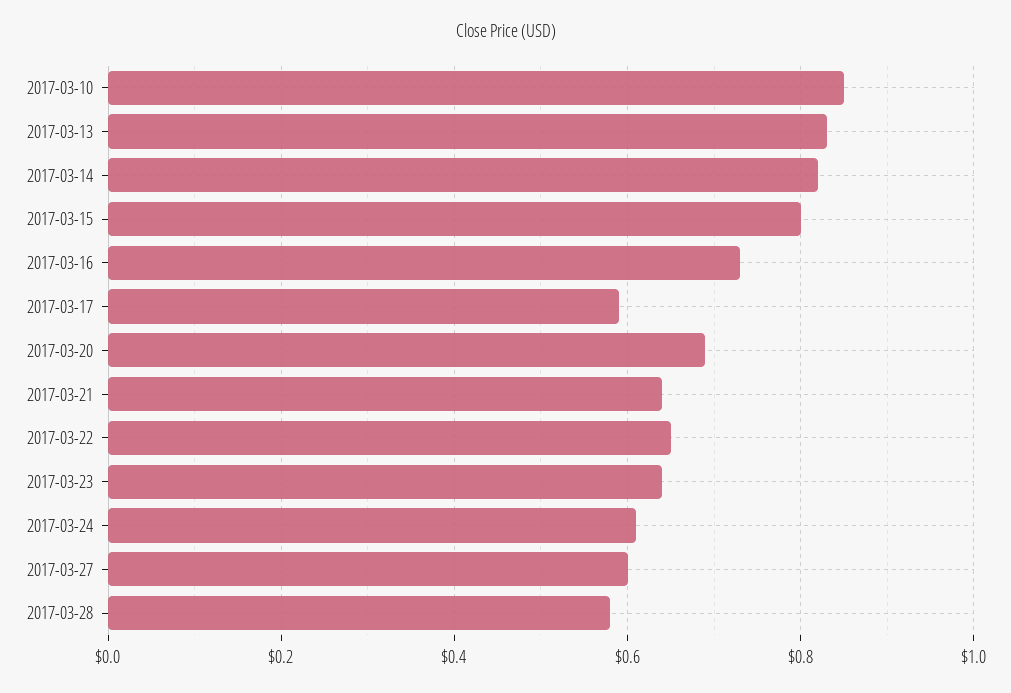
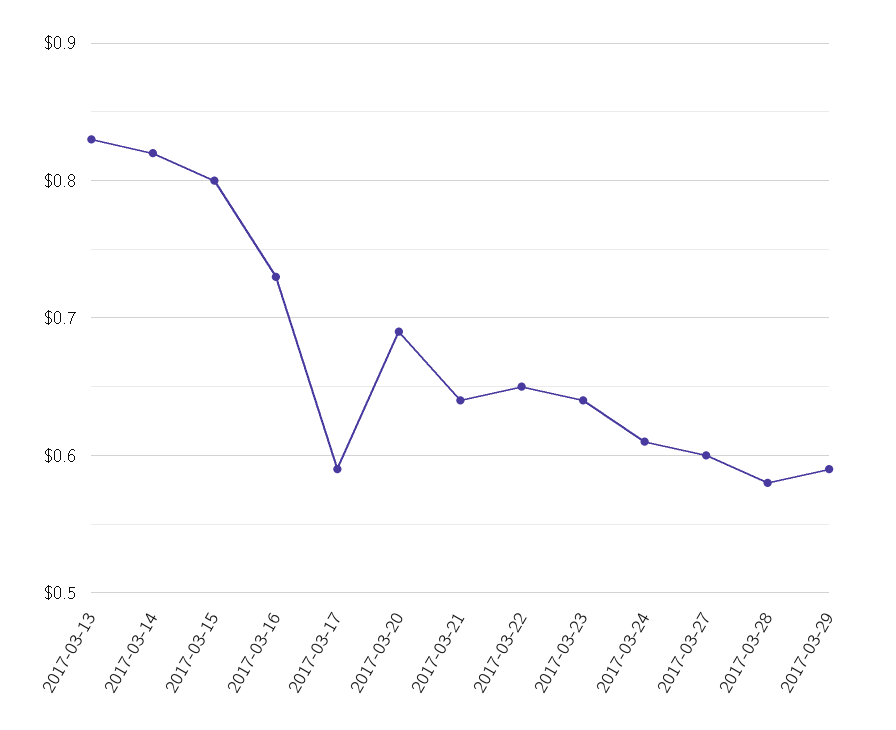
2017-03-10: 0.85 -> none
2017-03-29: none -> 0.59

